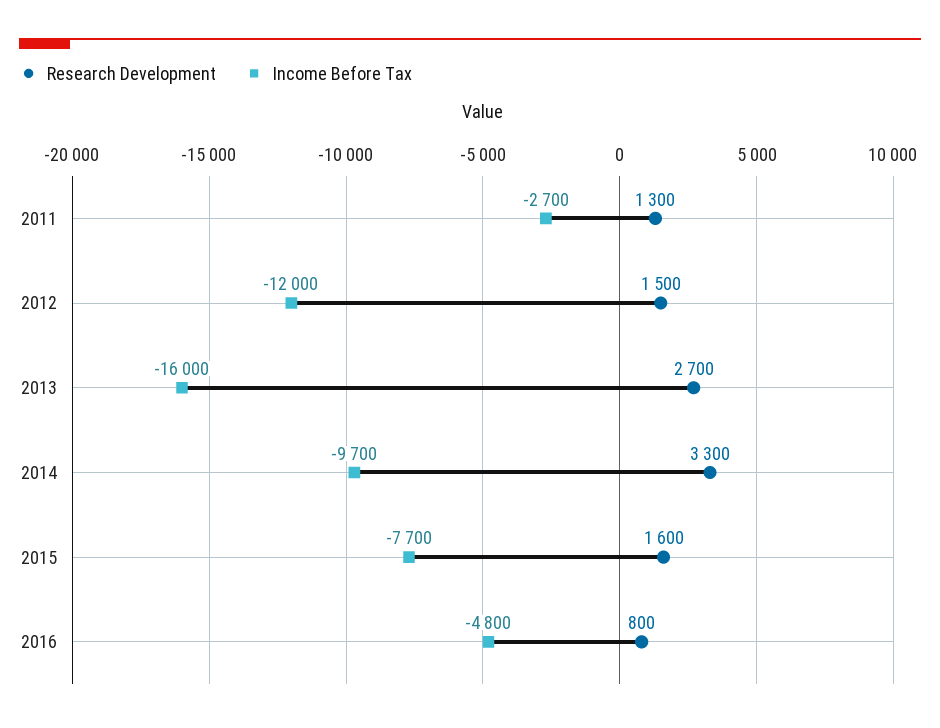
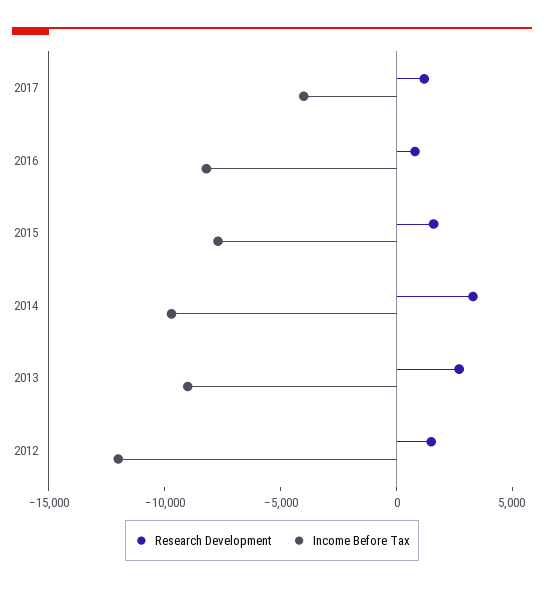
Research Development, 2011: 1300 -> none
Income Before Tax, 2011: -2700 -> none
Income Before Tax, 2013: -16000 -> -9000
Income Before Tax, 2016: -4800 -> -8000
Research Development, 2017: none -> 1000
Income Before Tax, 2017: none -> -4000

